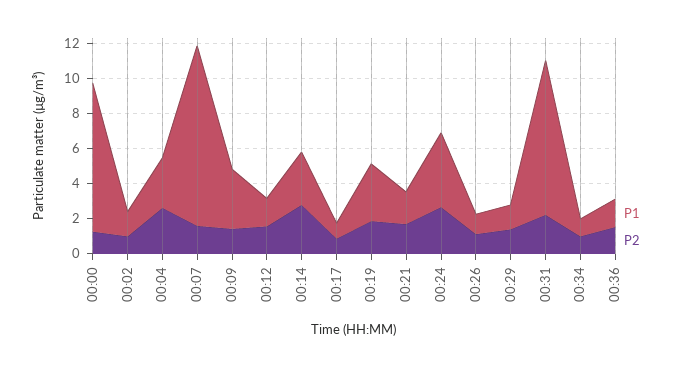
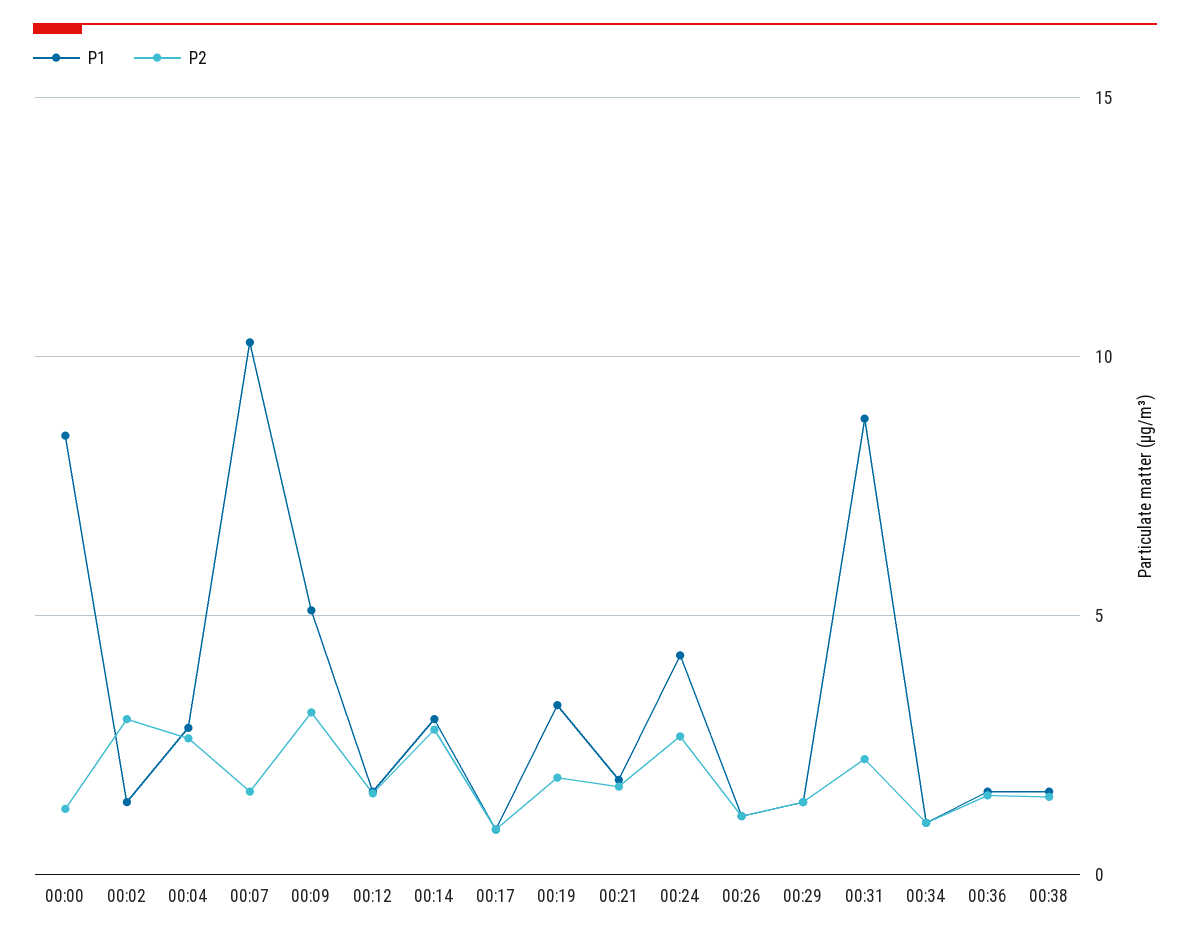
P2, 00:02: 1 -> 3
P1, 00:09: 3.5 -> 5
P2, 00:09: 1.5 -> 3
P1, 00:38: none -> 1.5
P2, 00:38: none -> 1.5

